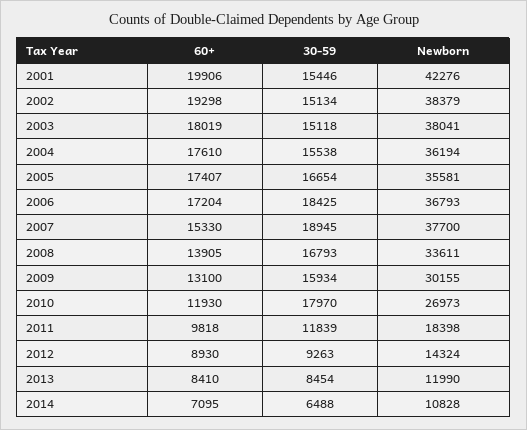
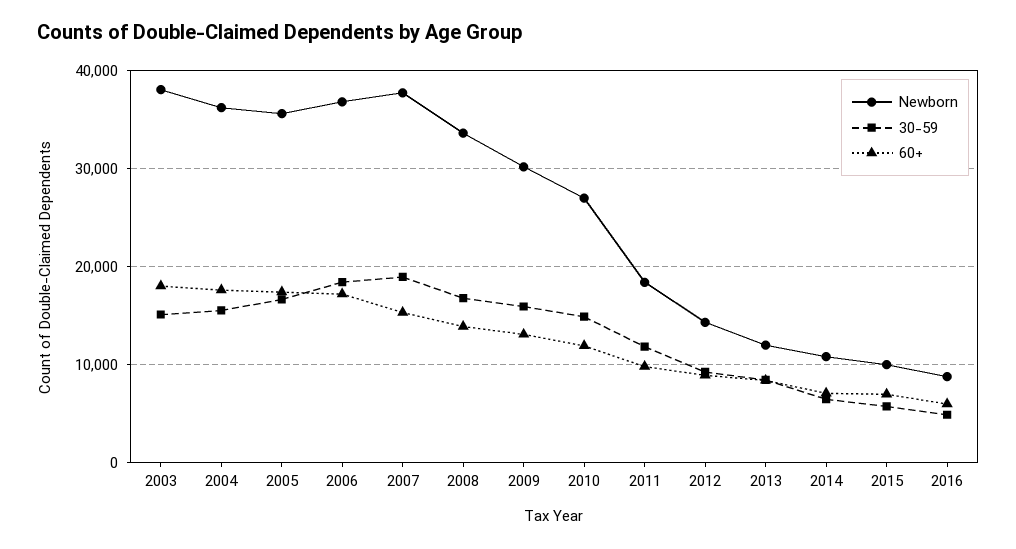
60+, 2001: 19906 -> none
30-59, 2001: 15446 -> none
Newborn, 2001: 42276 -> none
60+, 2002: 19298 -> none
30-59, 2002: 15134 -> none
Newborn, 2002: 38379 -> none
30-59, 2010: 17970 -> 15000
Newborn, 2015: none -> 10000
30-59, 2015: none -> 6000
60+, 2015: none -> 7000
Newborn, 2016: none -> 9000
30-59, 2016: none -> 5000
60+, 2016: none -> 6000

